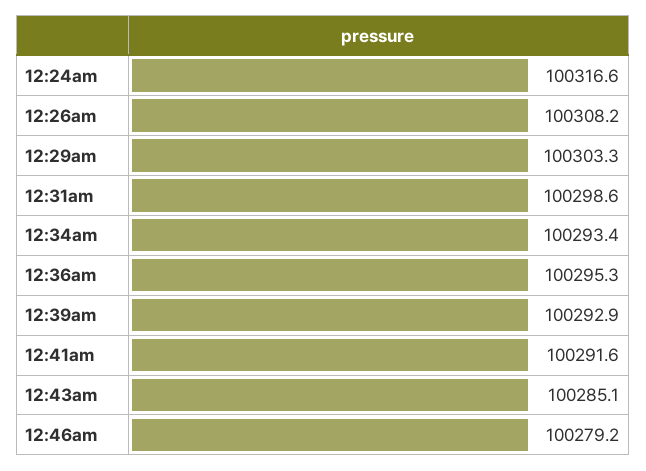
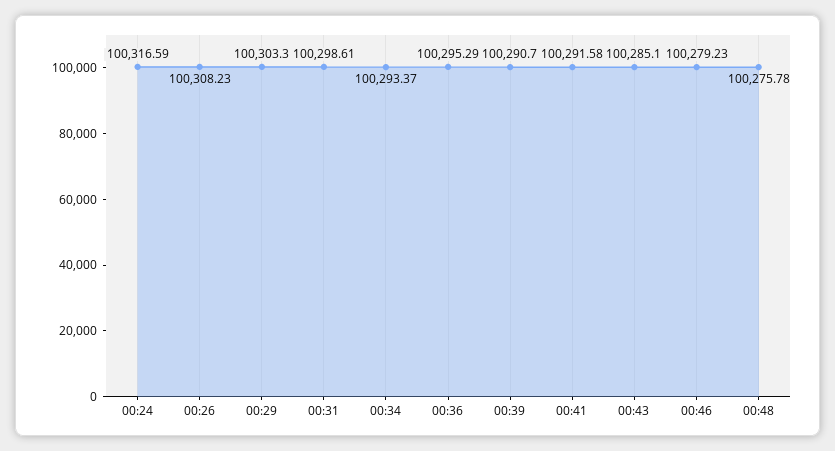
12:39am: 100292.9 -> 100290.7
00:48: none -> 100275.78

